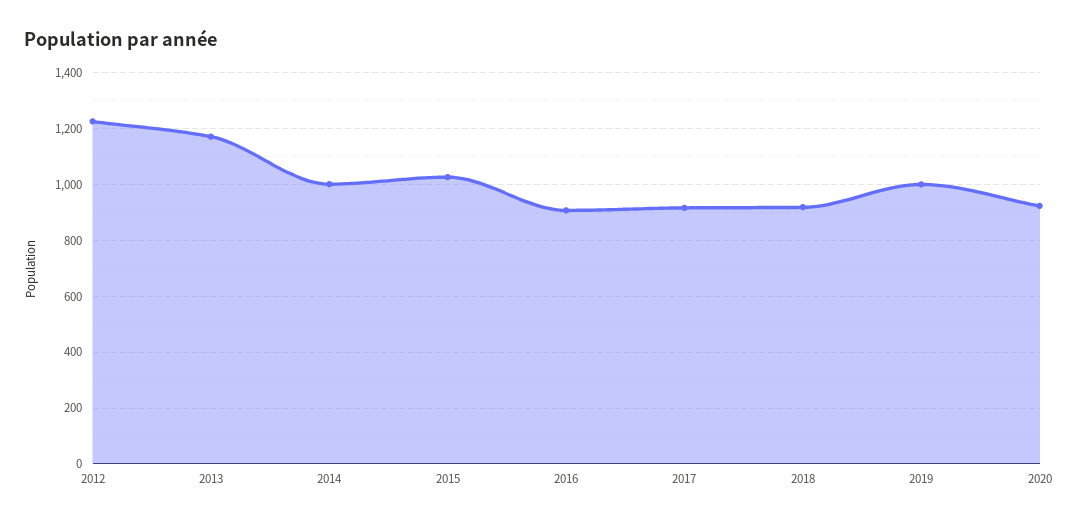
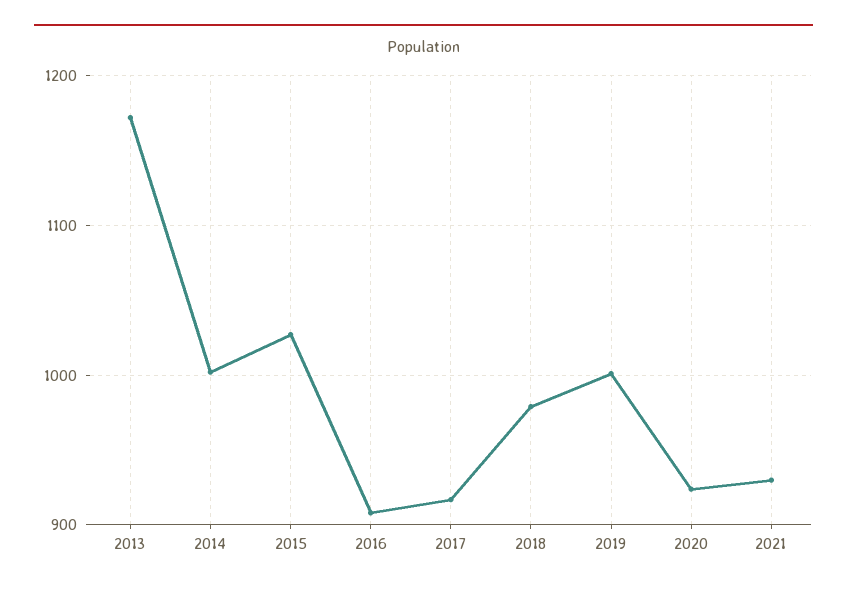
2012: 1225 -> none
2018: 925 -> 980
2021: none -> 930

